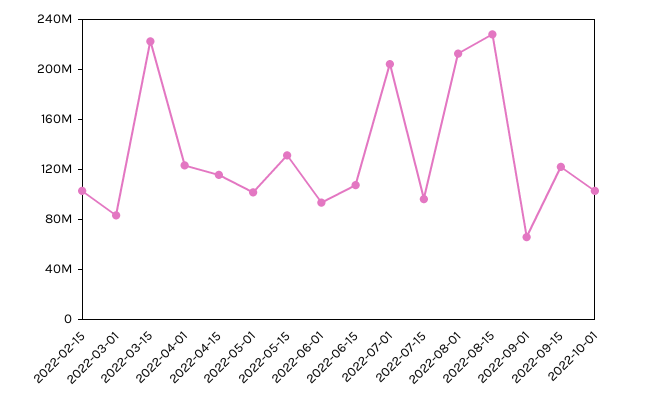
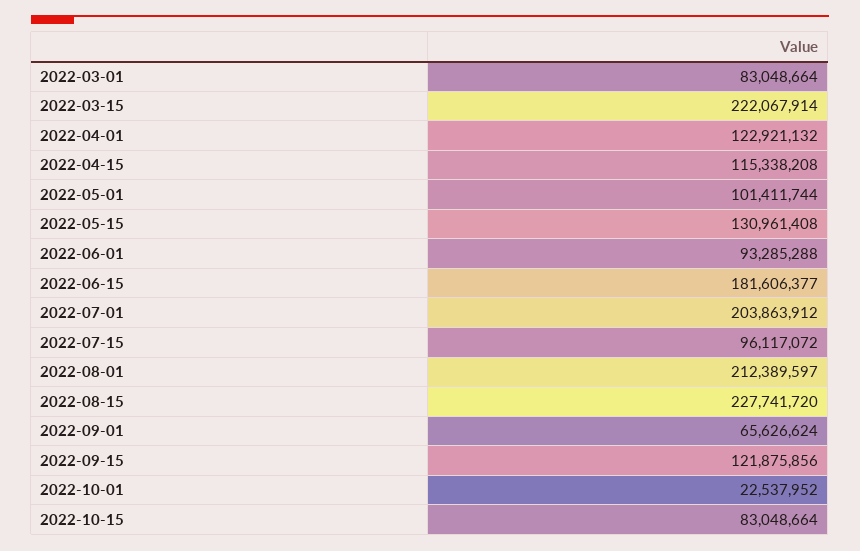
2022-02-15: 100000000 -> none
2022-06-15: 110000000 -> 181606377
2022-10-01: 100000000 -> 22537952
2022-10-15: none -> 83048664

